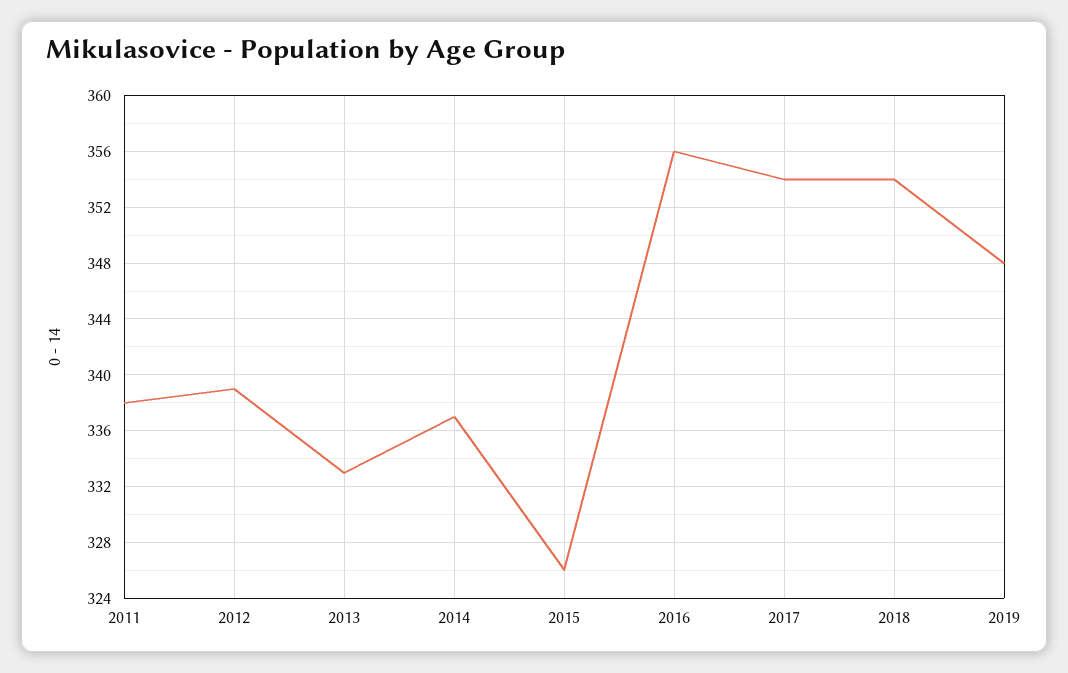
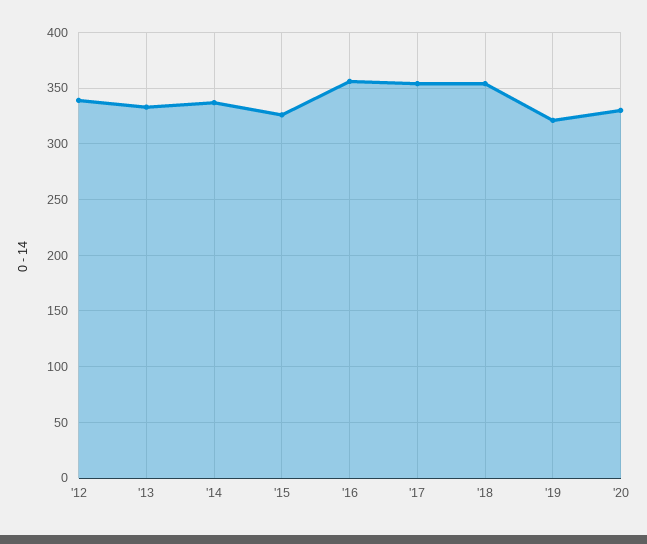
2011: 338 -> none
2019: 348 -> 320
'20: none -> 330

